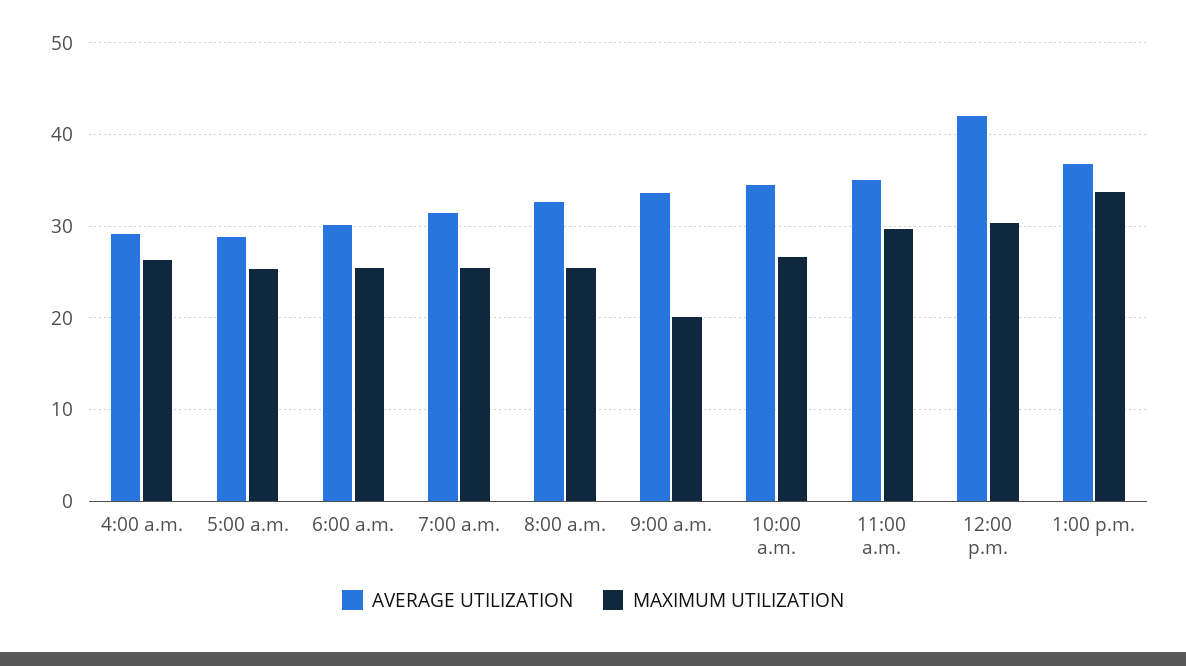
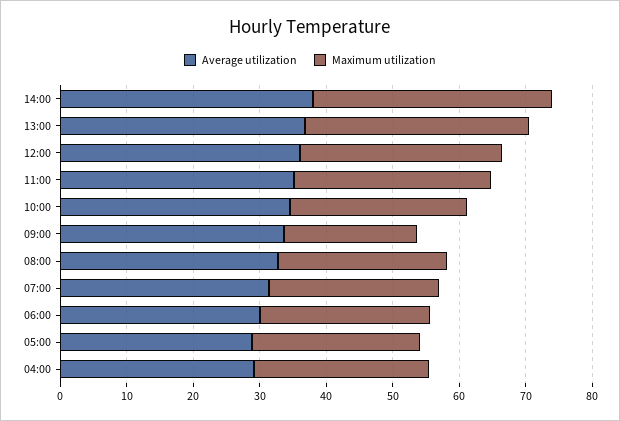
AVERAGE UTILIZATION, 12:00 p.m.: 42 -> 36
AVERAGE UTILIZATION, 14:00: none -> 38
MAXIMUM UTILIZATION, 14:00: none -> 36

